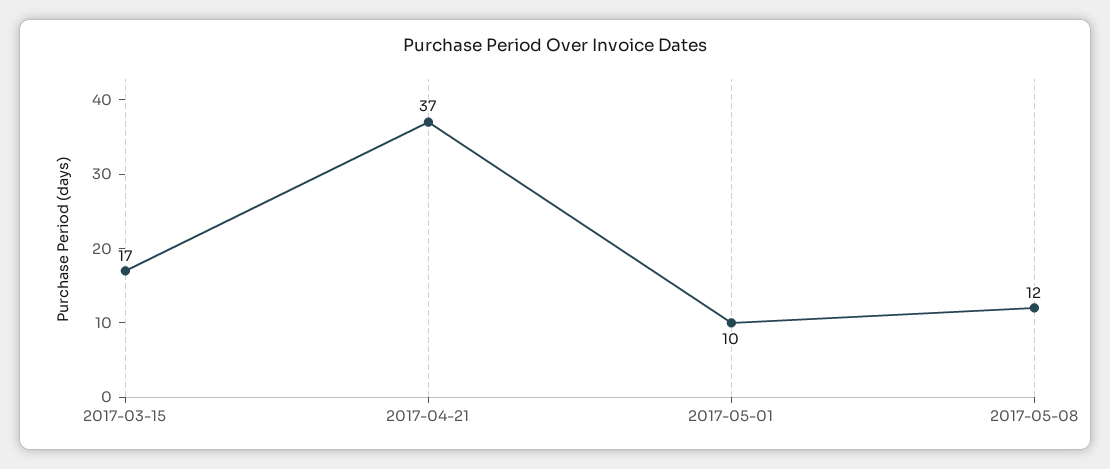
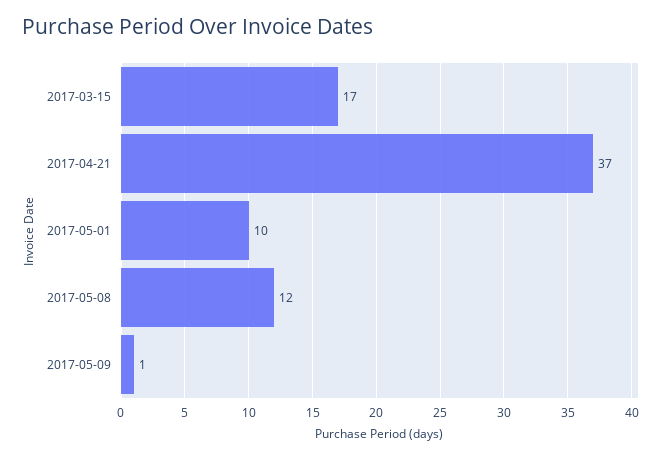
2017-05-09: none -> 1

